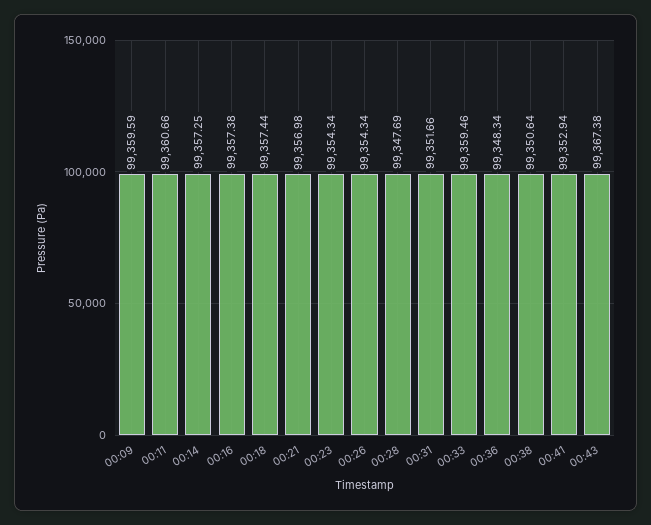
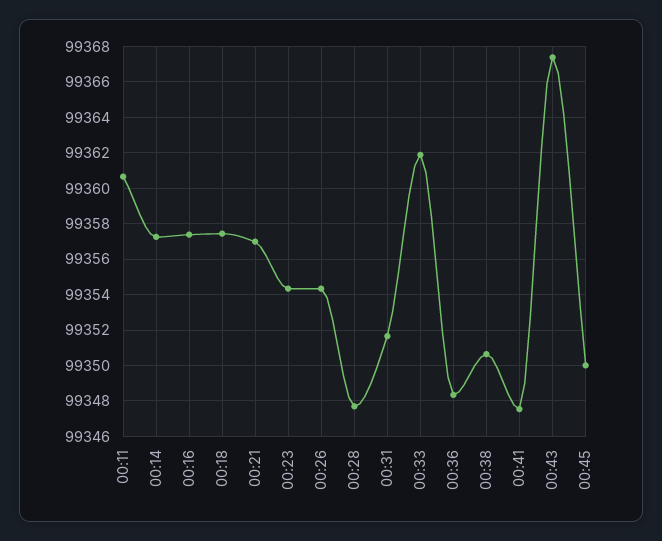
00:09: 99359.59 -> none
00:33: 99359.46 -> 99362
00:41: 99352.94 -> 99347.5
00:45: none -> 99350

